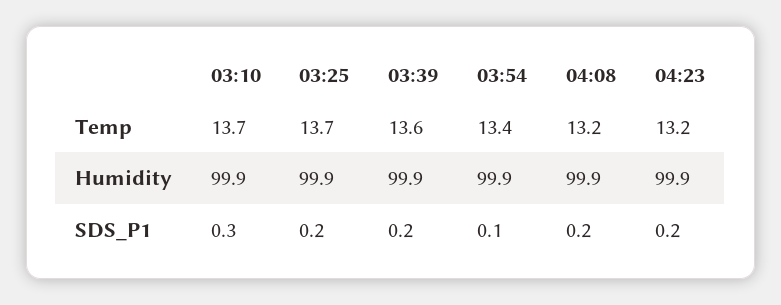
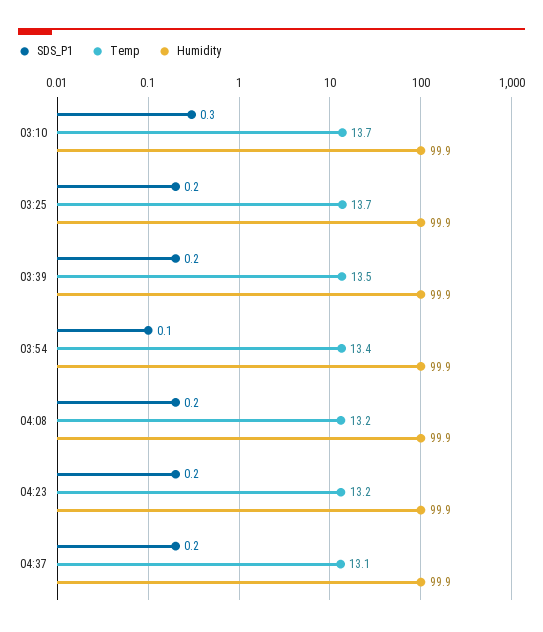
Temp, 03:39: 13.6 -> 13.5
SDS_P1, 04:37: none -> 0.2
Temp, 04:37: none -> 13.1
Humidity, 04:37: none -> 99.9

